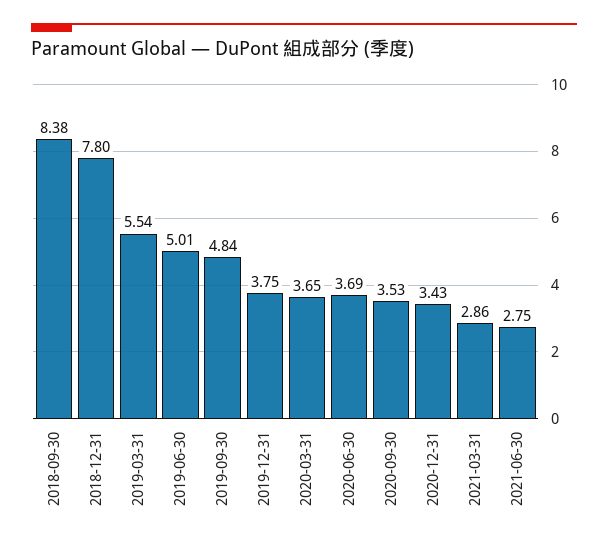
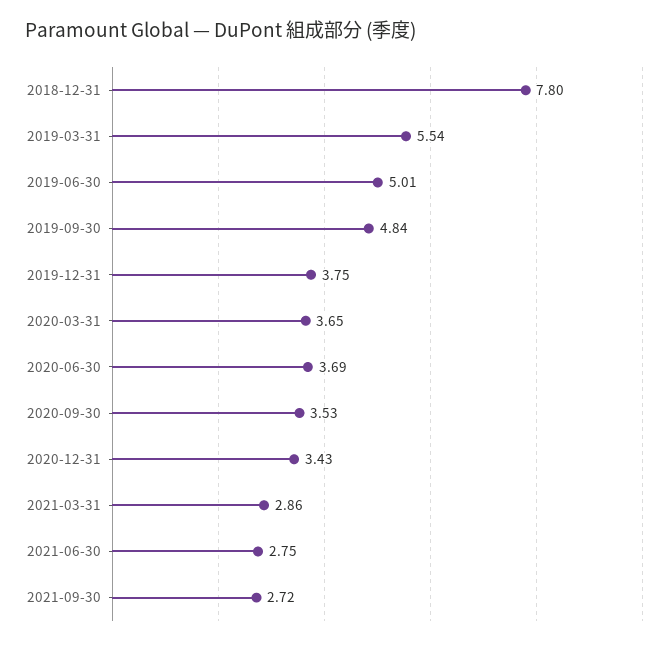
2018-09-30: 8.38 -> none
2021-09-30: none -> 2.72

